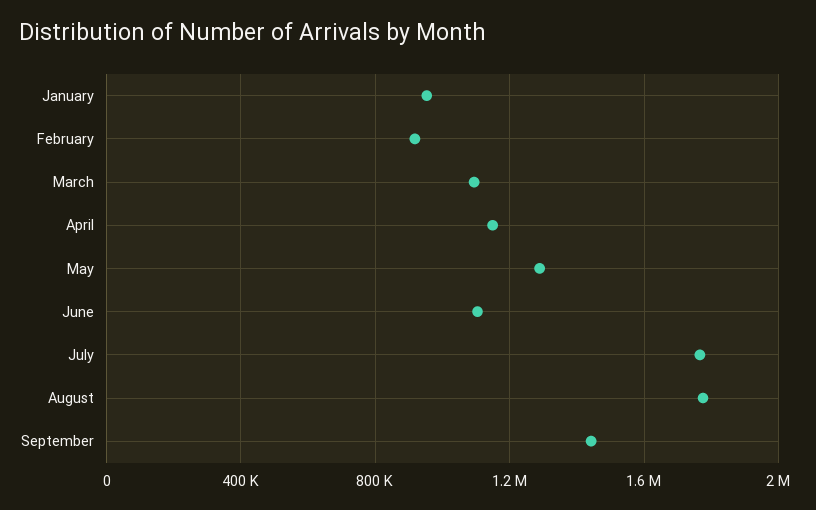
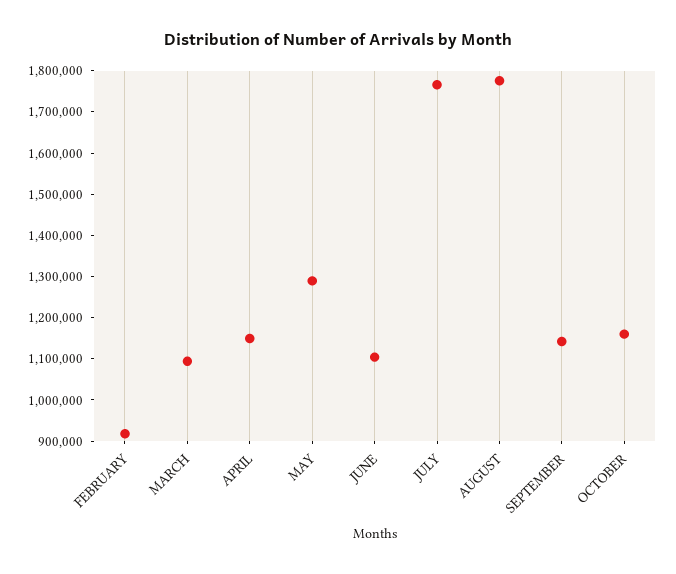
January: 950000 -> none
September: 1450000 -> 1140000
OCTOBER: none -> 1160000

